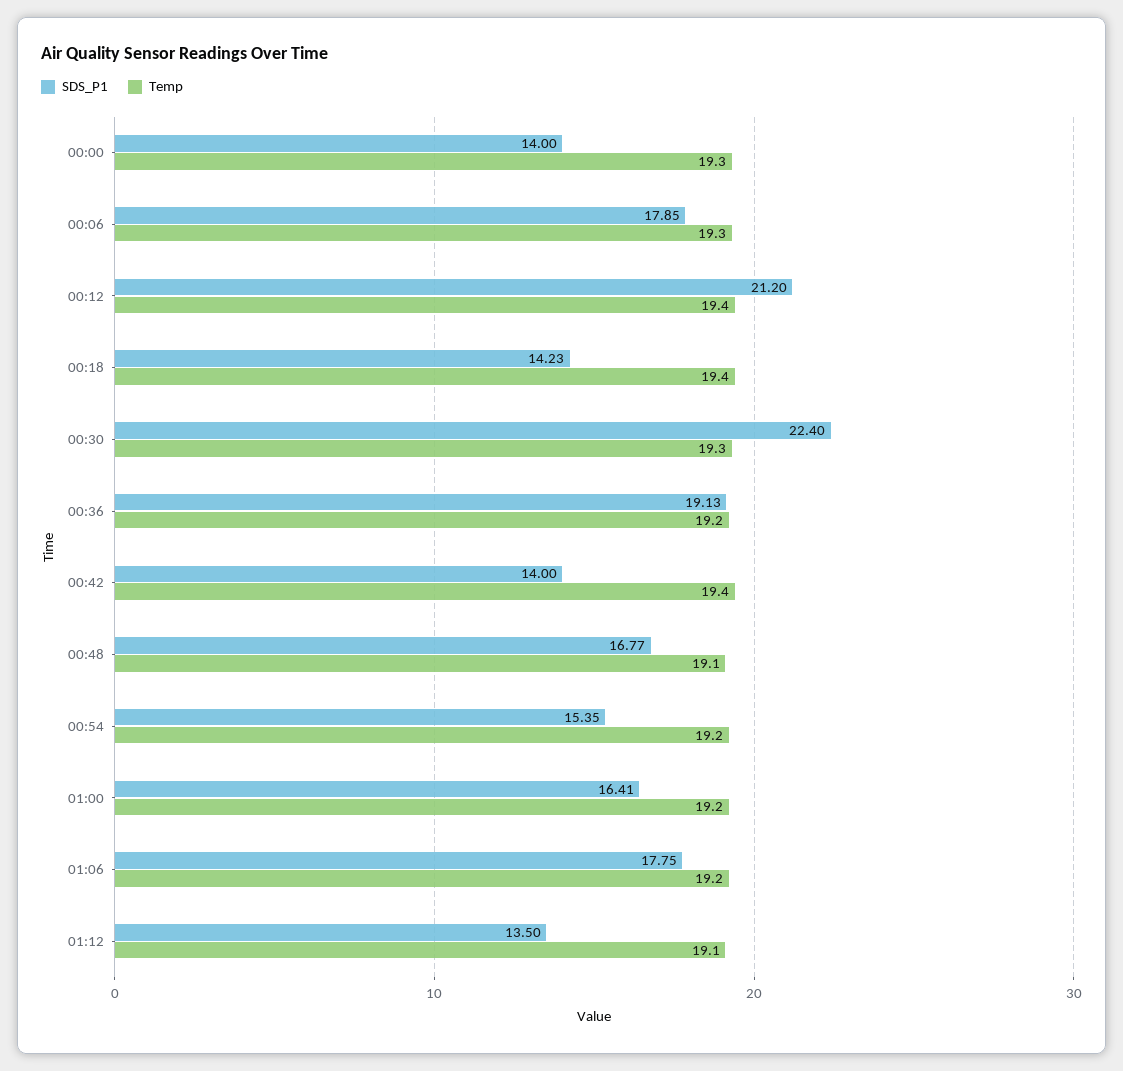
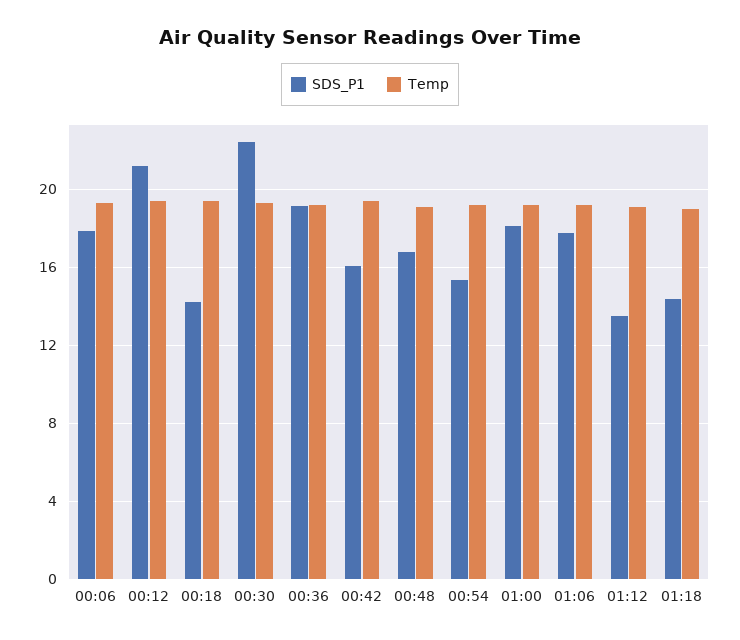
SDS_P1, 00:00: 14 -> none
Temp, 00:00: 19.3 -> none
SDS_P1, 00:42: 14 -> 16
SDS_P1, 01:00: 16.41 -> 18
SDS_P1, 01:18: none -> 14.5
Temp, 01:18: none -> 19

